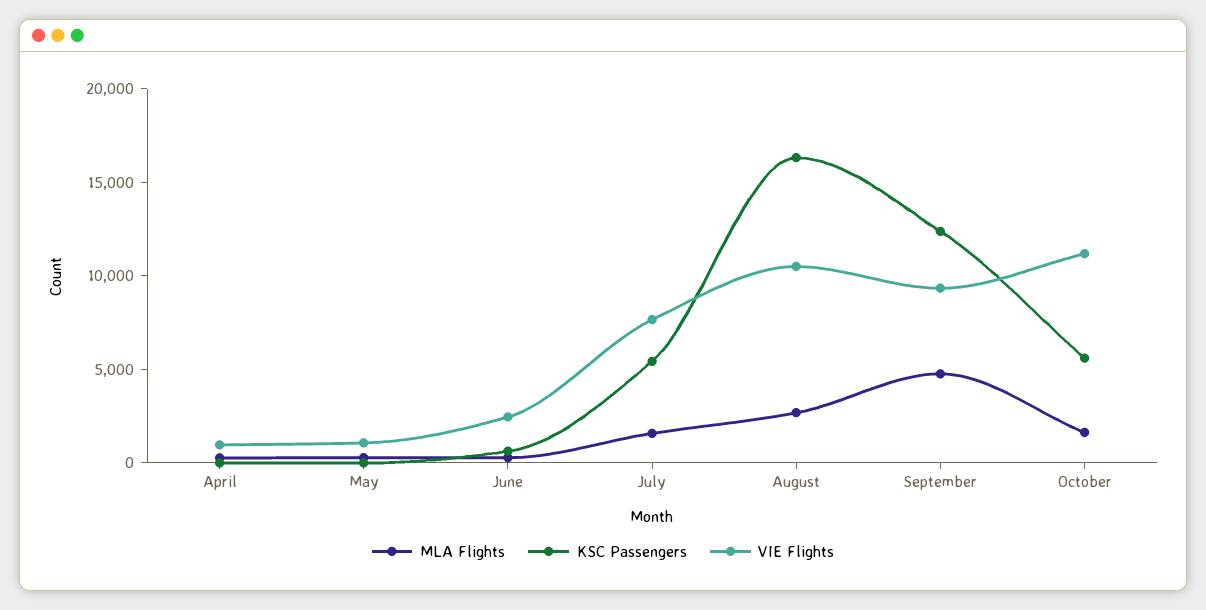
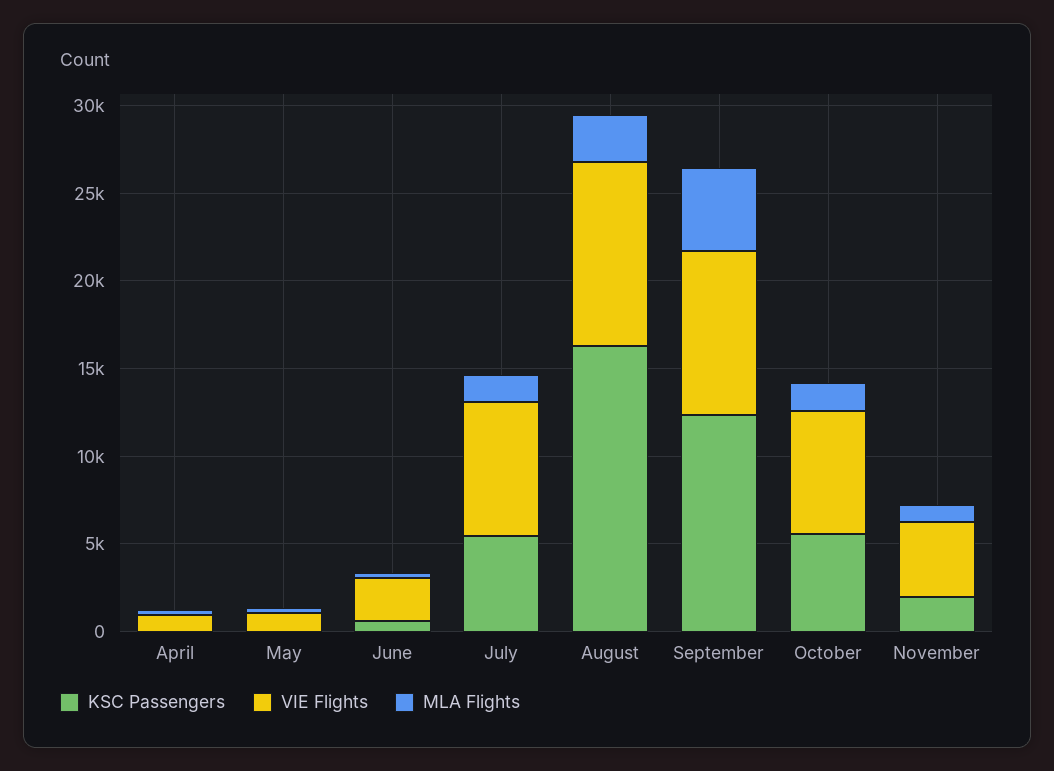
VIE Flights, October: 11000 -> 7000
KSC Passengers, November: none -> 2000
VIE Flights, November: none -> 4000
MLA Flights, November: none -> 1000

